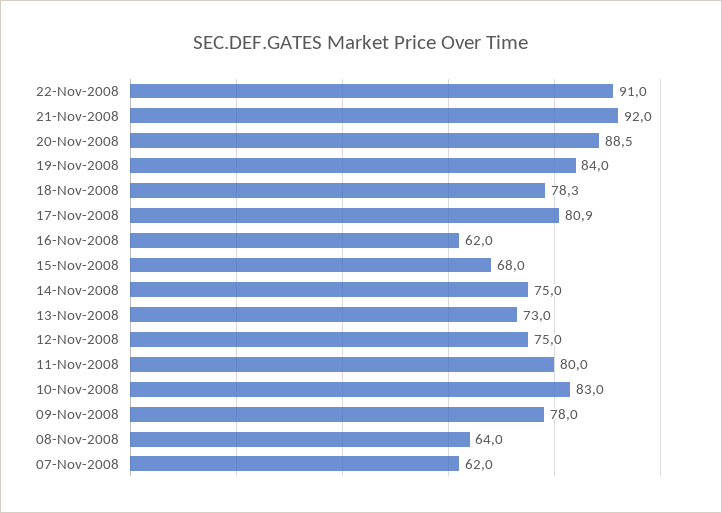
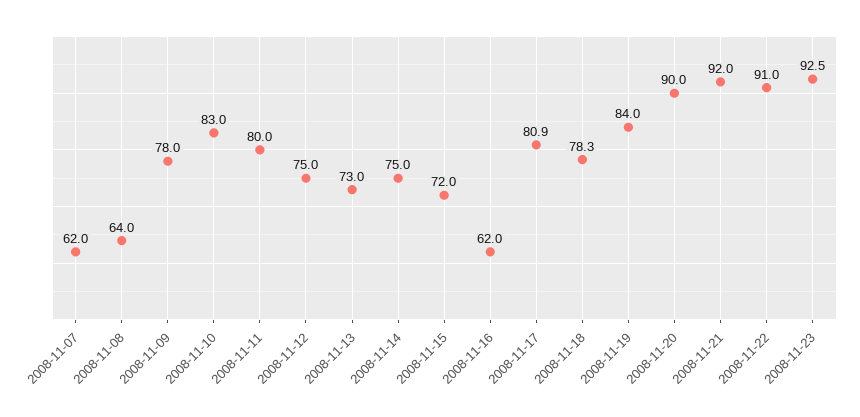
20-Nov-2008: 88.5 -> 90
15-Nov-2008: 68 -> 72
2008-11-23: none -> 92.5

